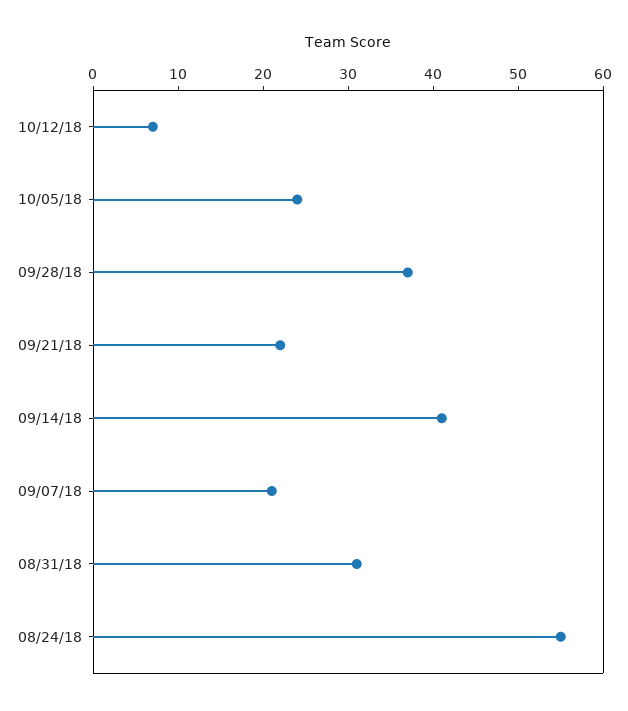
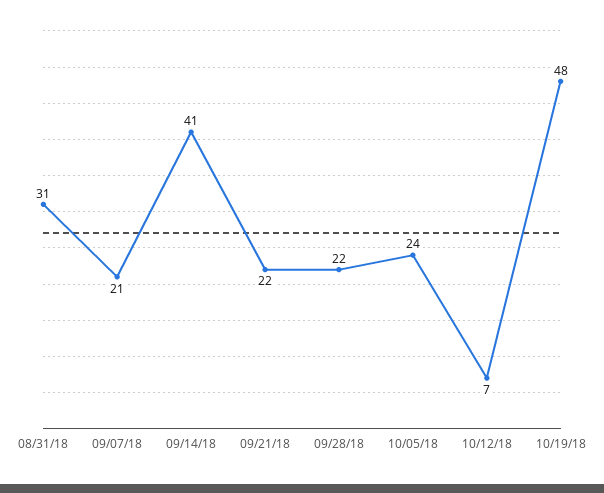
09/28/18: 37 -> 22
08/24/18: 55 -> none
10/19/18: none -> 48

